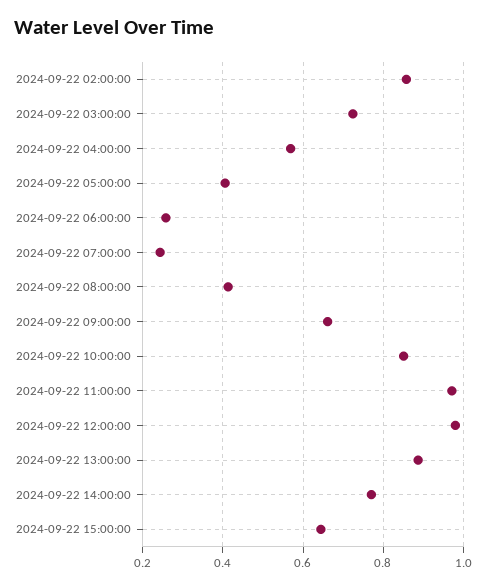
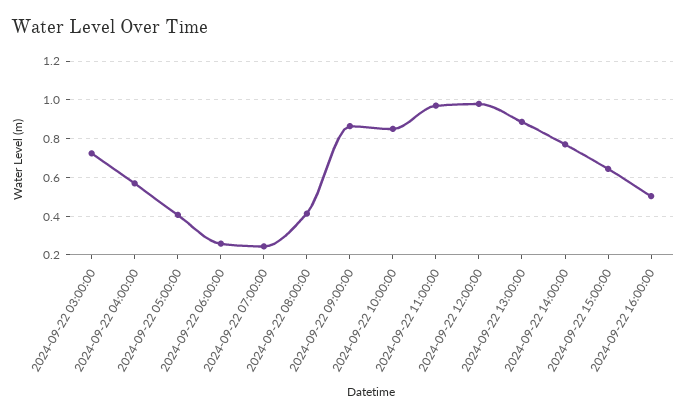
2024-09-22 02:00:00: 0.86 -> none
2024-09-22 09:00:00: 0.66 -> 0.85
2024-09-22 16:00:00: none -> 0.5

